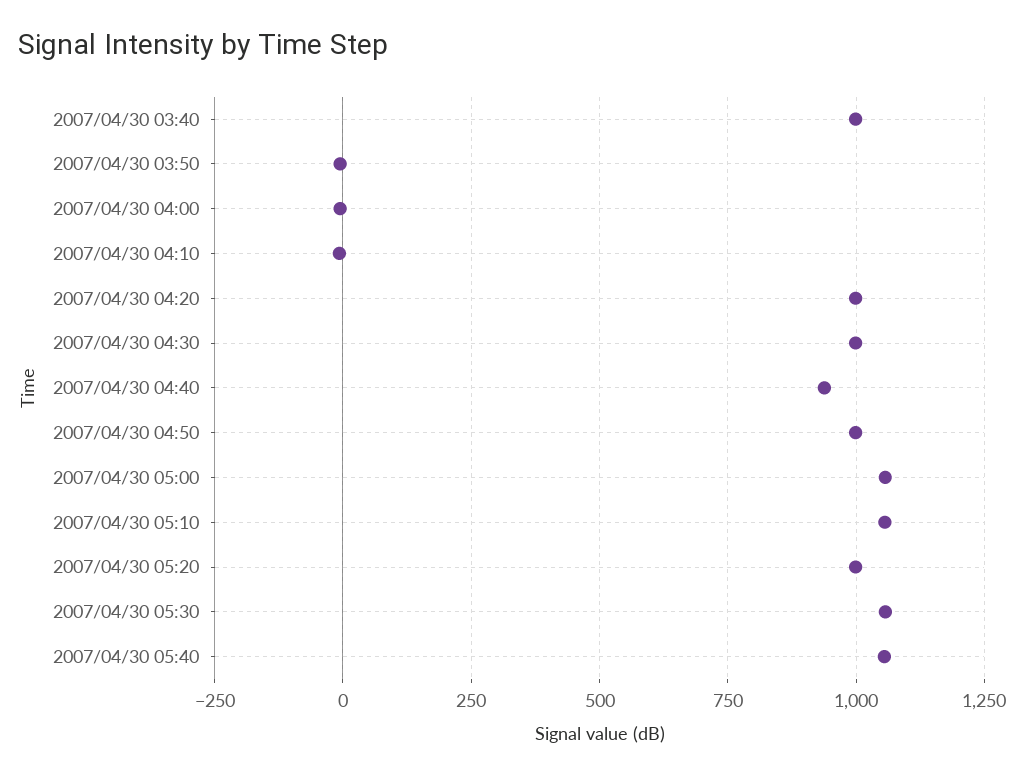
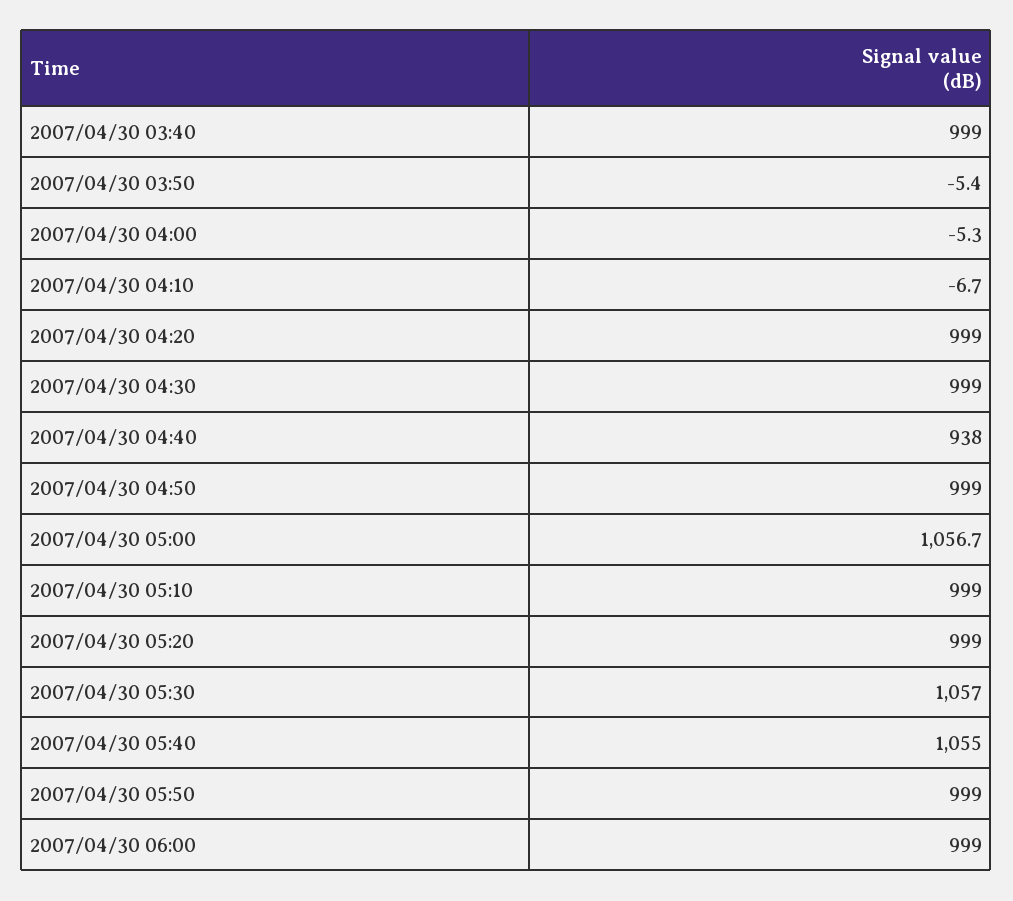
2007/04/30 05:10: 1050 -> 999
2007/04/30 05:50: none -> 999
2007/04/30 06:00: none -> 999

